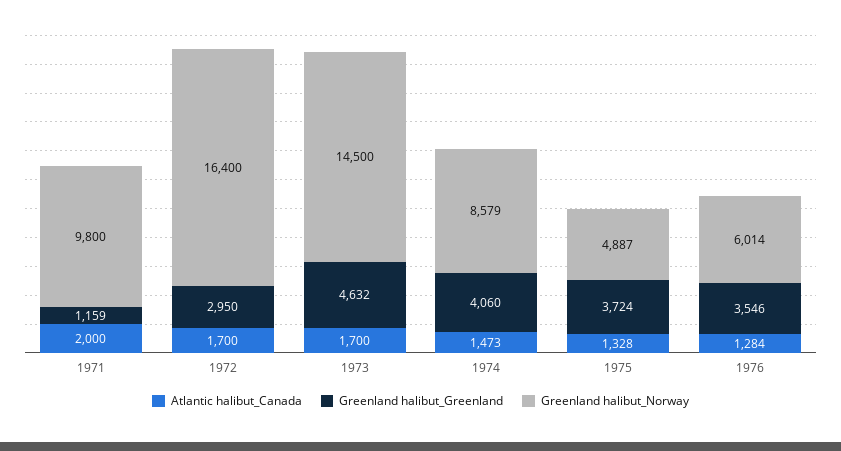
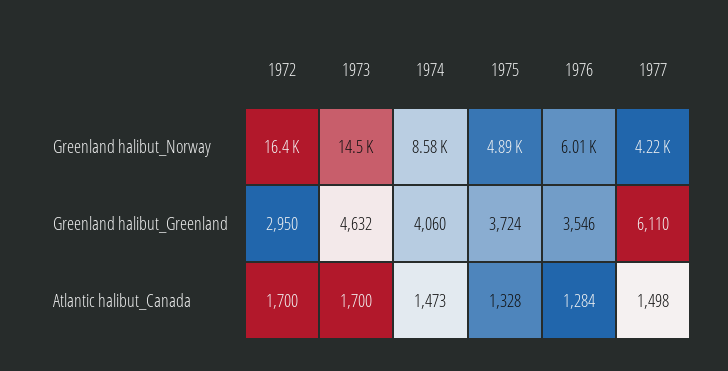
Atlantic halibut_Canada, 1971: 2000 -> none
Greenland halibut_Greenland, 1971: 1159 -> none
Greenland halibut_Norway, 1971: 9800 -> none
Greenland halibut_Norway, 1977: none -> 4220
Greenland halibut_Greenland, 1977: none -> 6110
Atlantic halibut_Canada, 1977: none -> 1498

